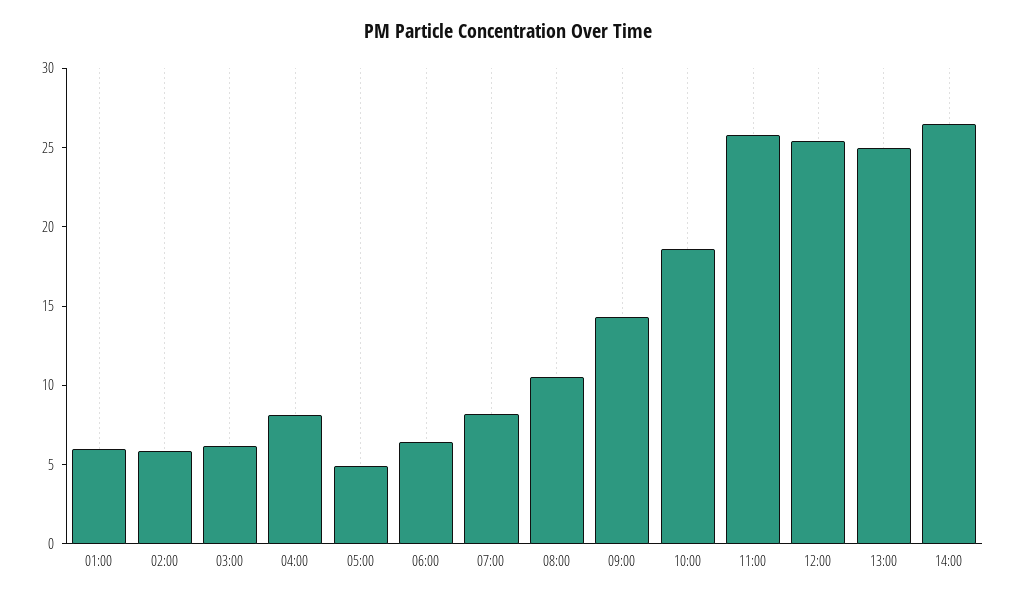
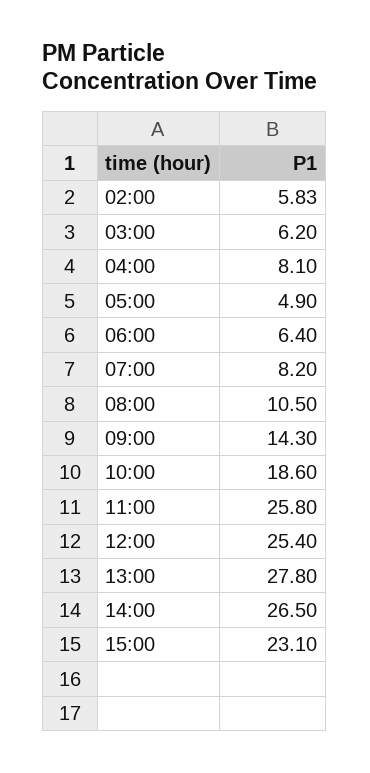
01:00: 6 -> none
13:00: 25 -> 27.8
15:00: none -> 23.1

